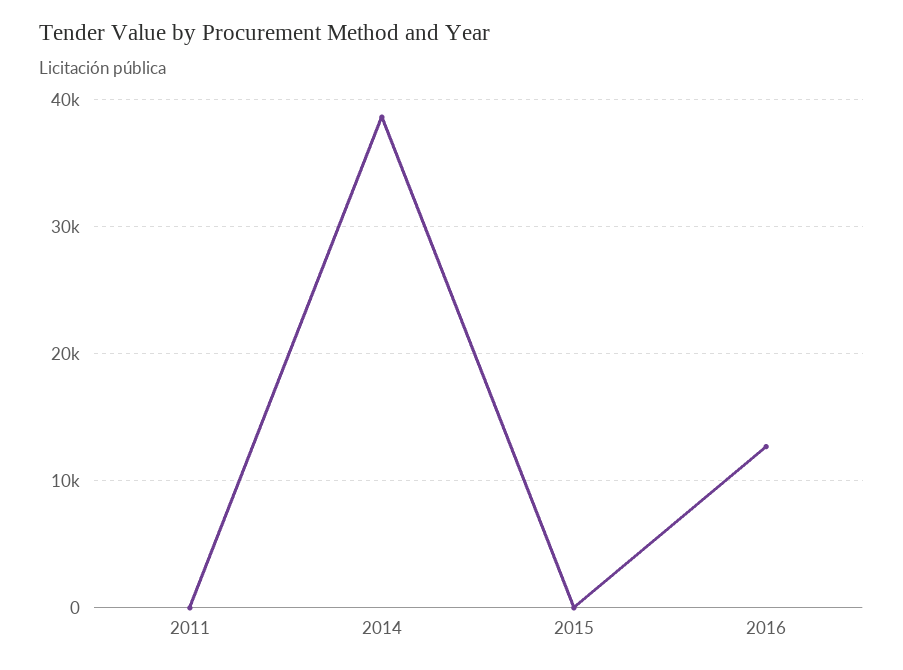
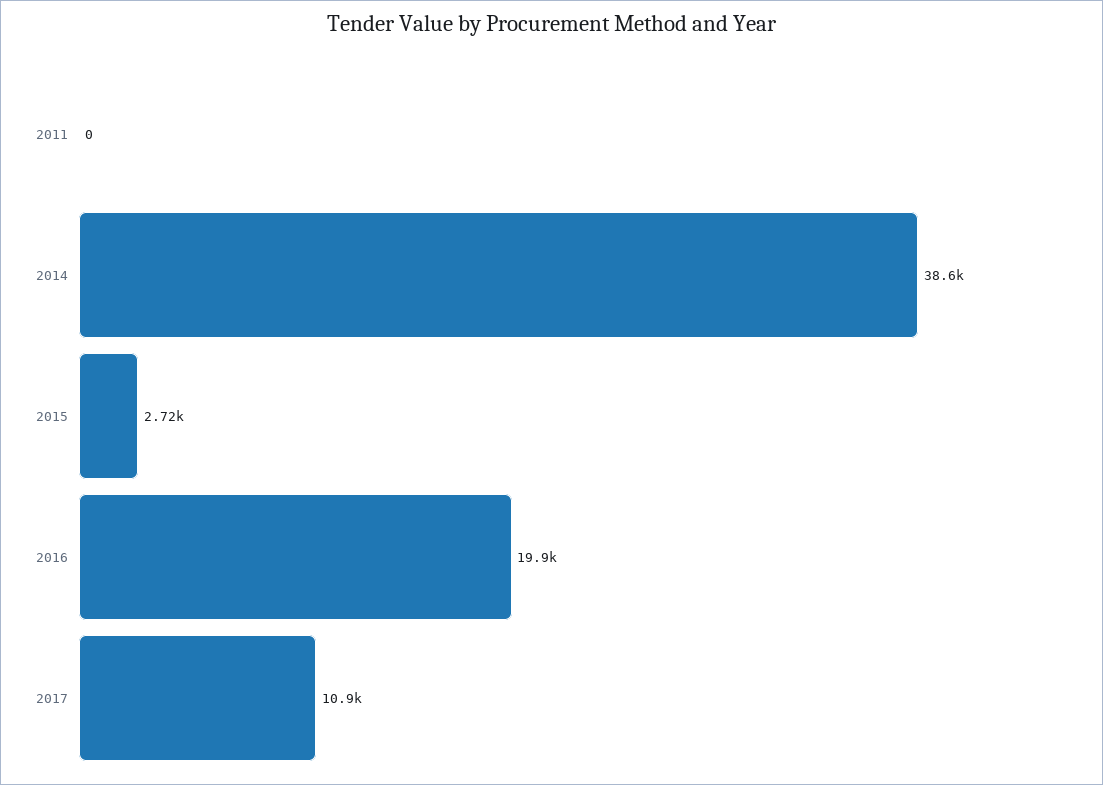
2015: 0 -> 2720
2016: 13000 -> 19900
2017: none -> 10900

